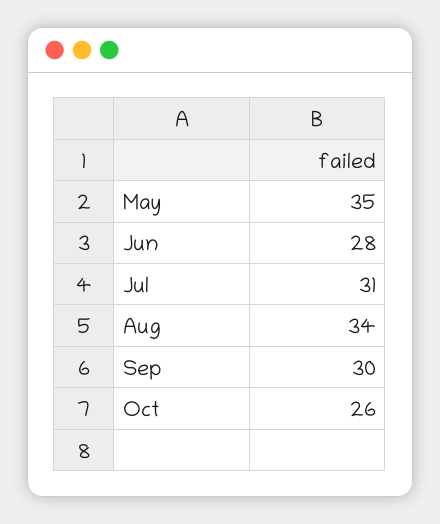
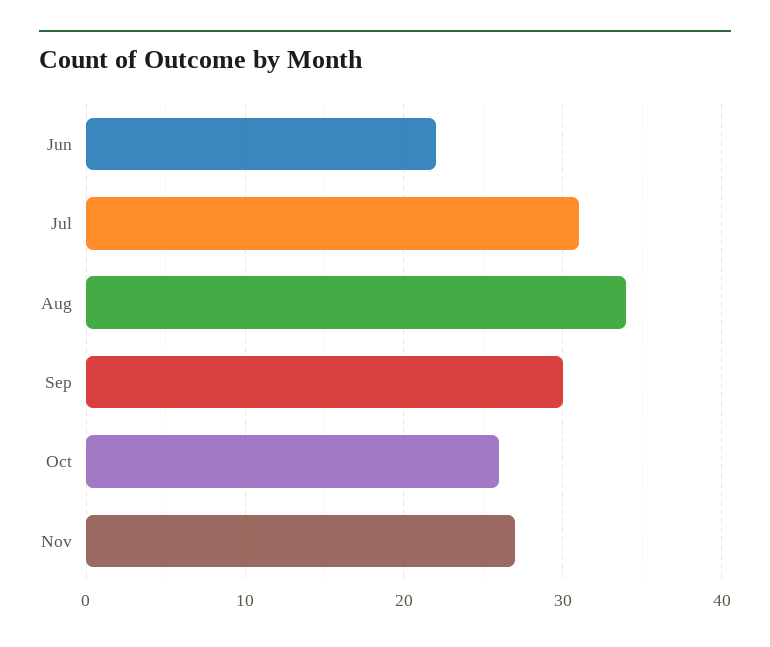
May: 35 -> none
Jun: 28 -> 22
Nov: none -> 27

